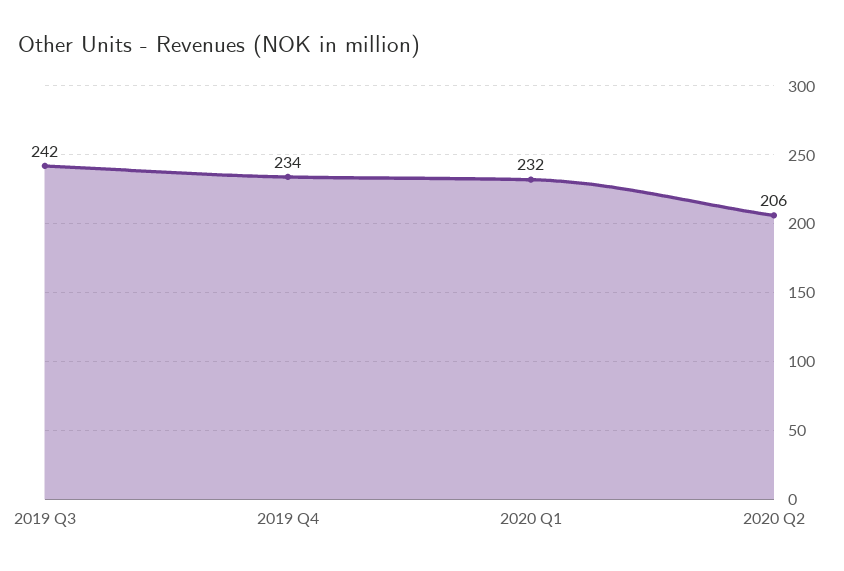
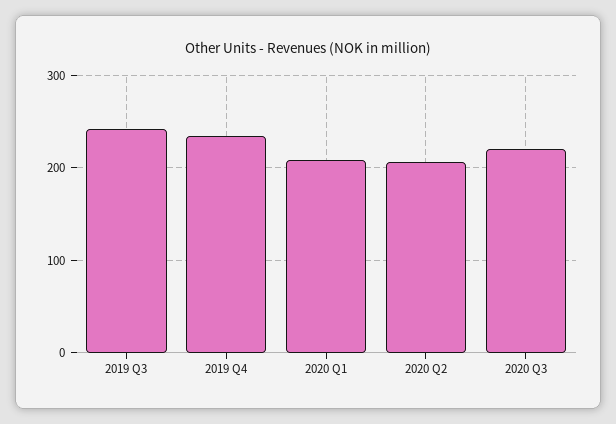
2020 Q1: 232 -> 210
2020 Q3: none -> 220

